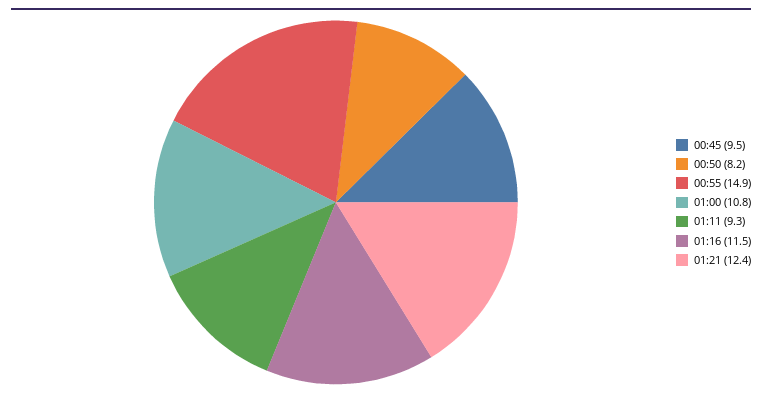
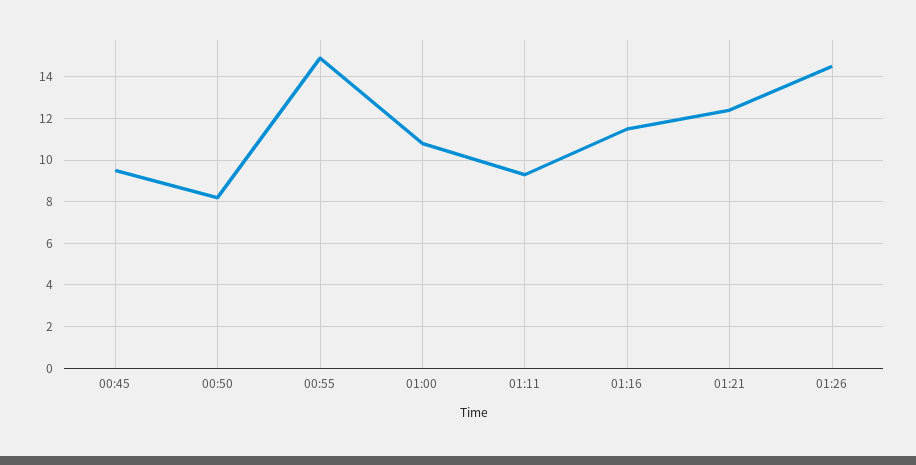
01:26: none -> 14.5

